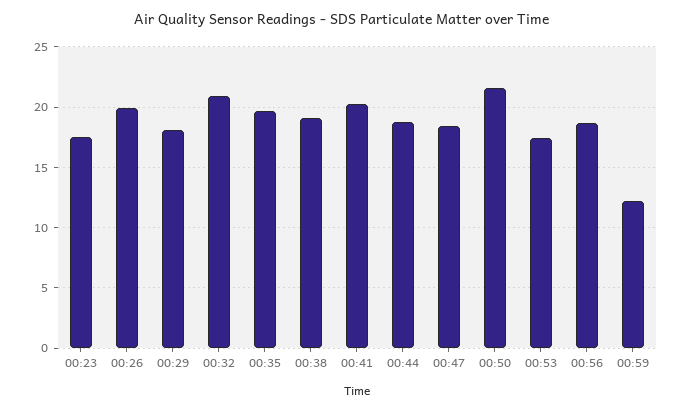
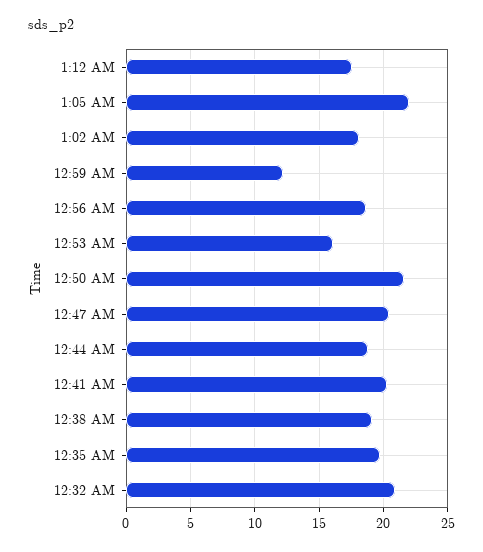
00:23: 17.5 -> none
00:26: 20 -> none
00:29: 18 -> none
00:47: 18.5 -> 20.5
00:53: 17.5 -> 16
1:12 AM: none -> 17.5
1:05 AM: none -> 22
1:02 AM: none -> 18

